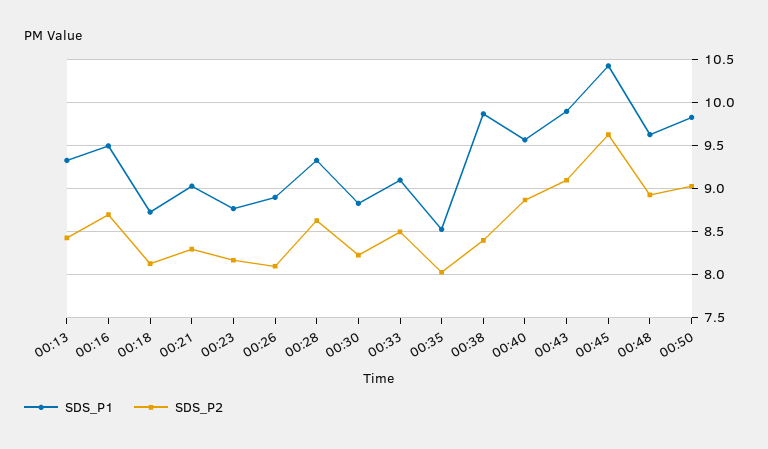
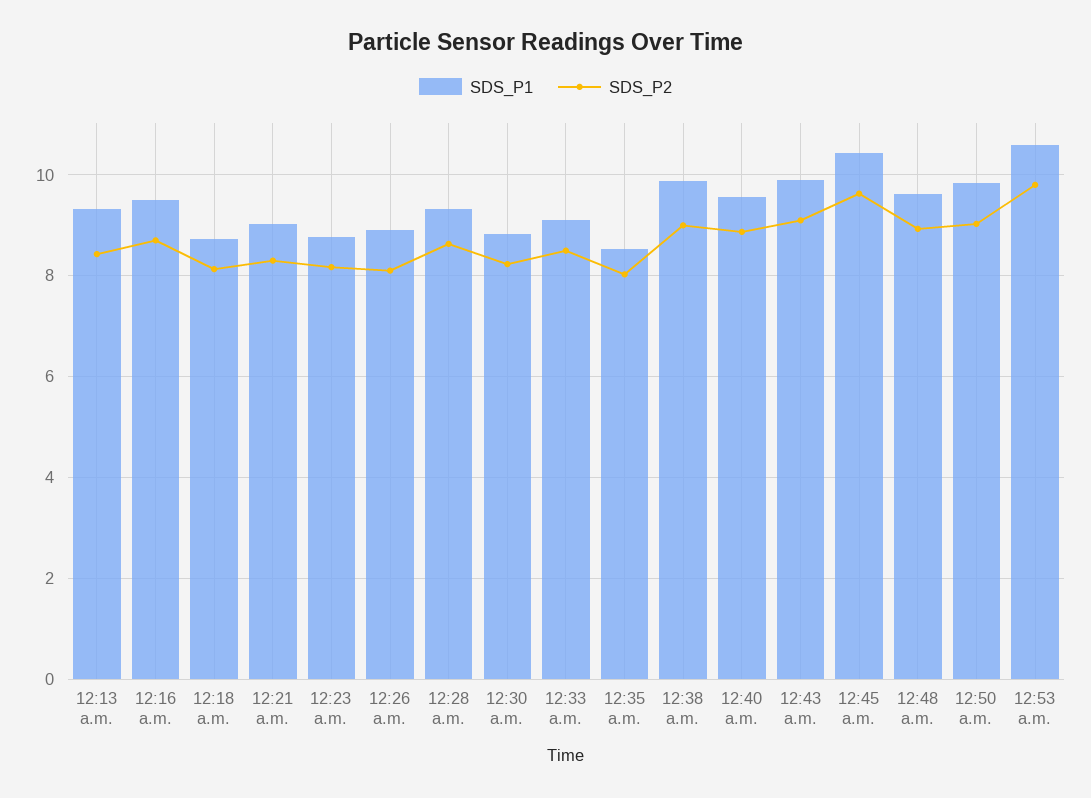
SDS_P2, 00:38: 8.4 -> 9
SDS_P1, 12:53 a.m.: none -> 10.6
SDS_P2, 12:53 a.m.: none -> 9.8

